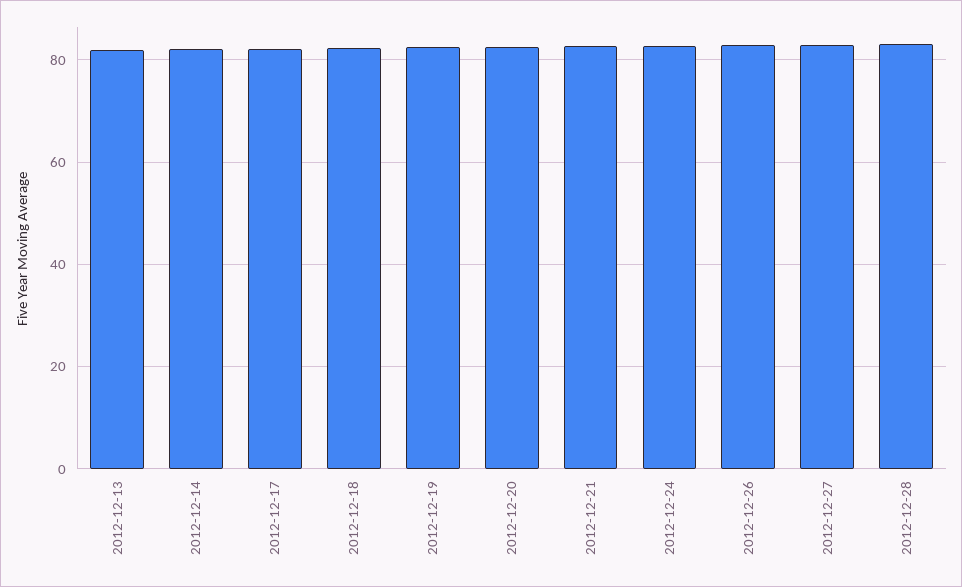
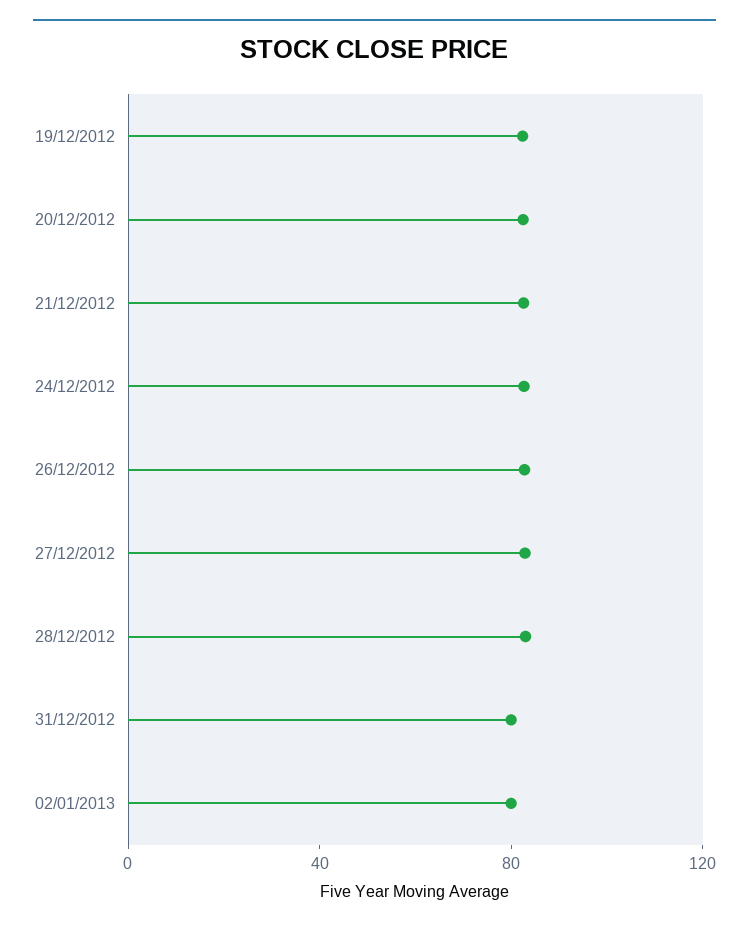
2012-12-13: 82 -> none
2012-12-14: 82 -> none
2012-12-17: 82 -> none
2012-12-18: 82 -> none
31/12/2012: none -> 80
02/01/2013: none -> 80

